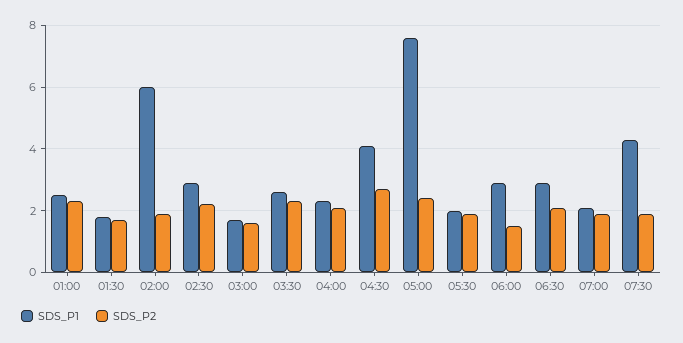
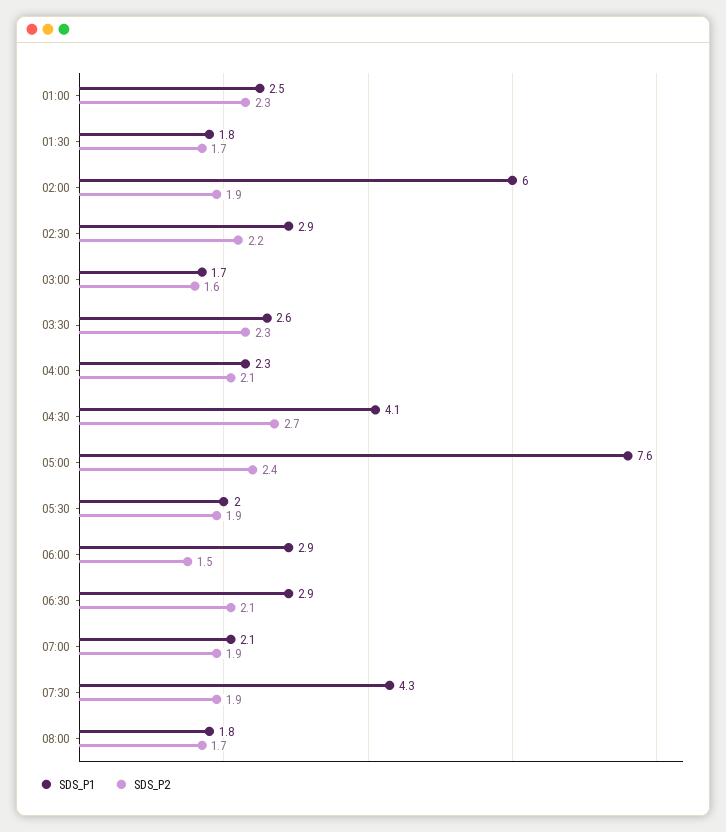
SDS_P1, 08:00: none -> 1.8
SDS_P2, 08:00: none -> 1.7

